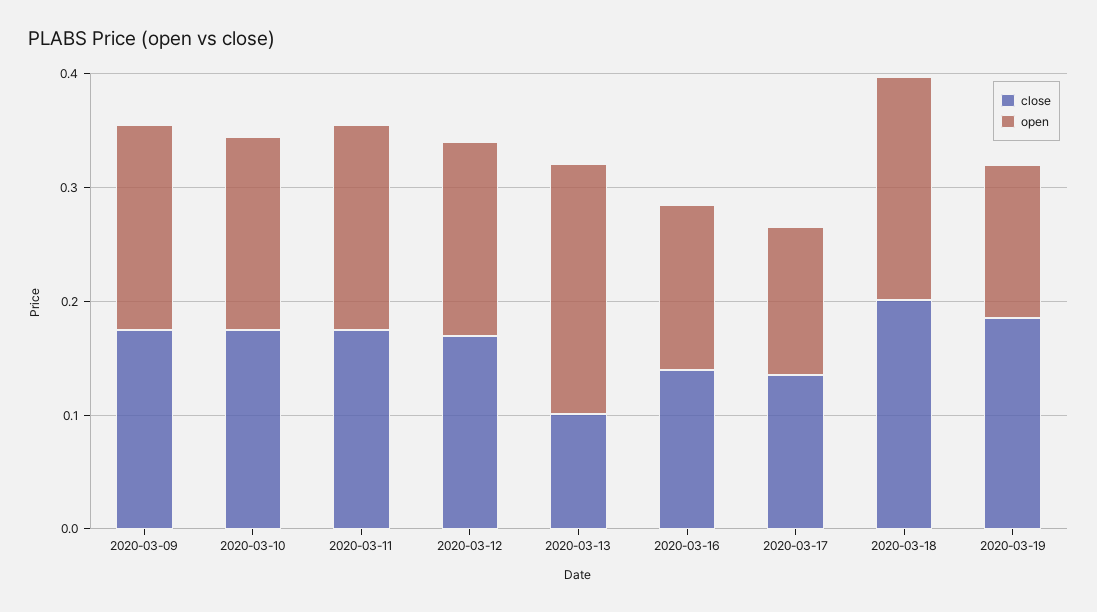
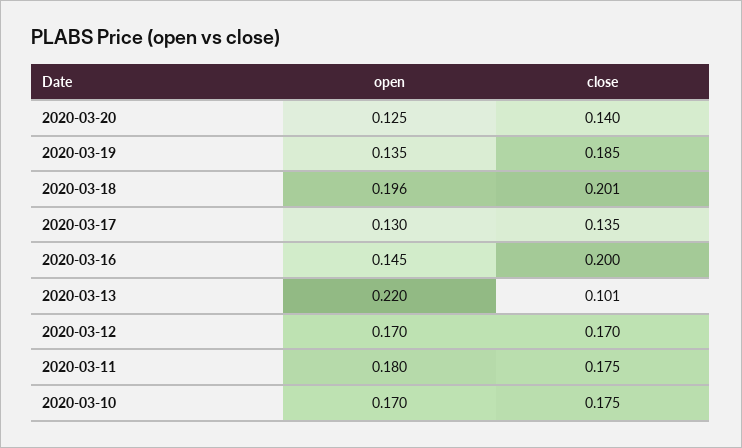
close, 2020-03-09: 0.18 -> none
open, 2020-03-09: 0.18 -> none
close, 2020-03-16: 0.14 -> 0.2
open, 2020-03-20: none -> 0.125
close, 2020-03-20: none -> 0.14

